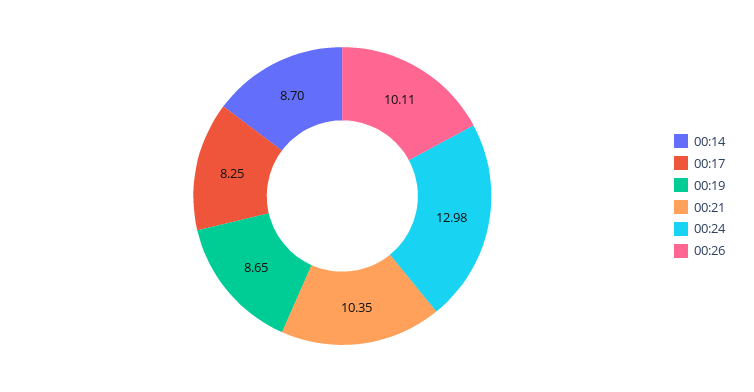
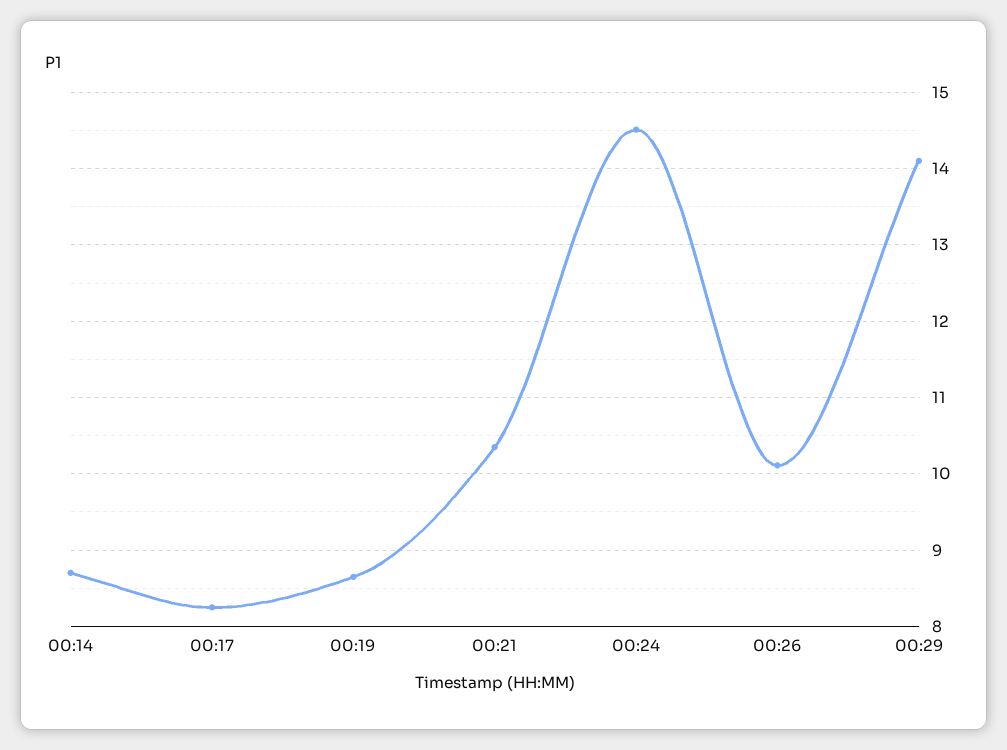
00:24: 12.98 -> 14.5
00:29: none -> 14.1

